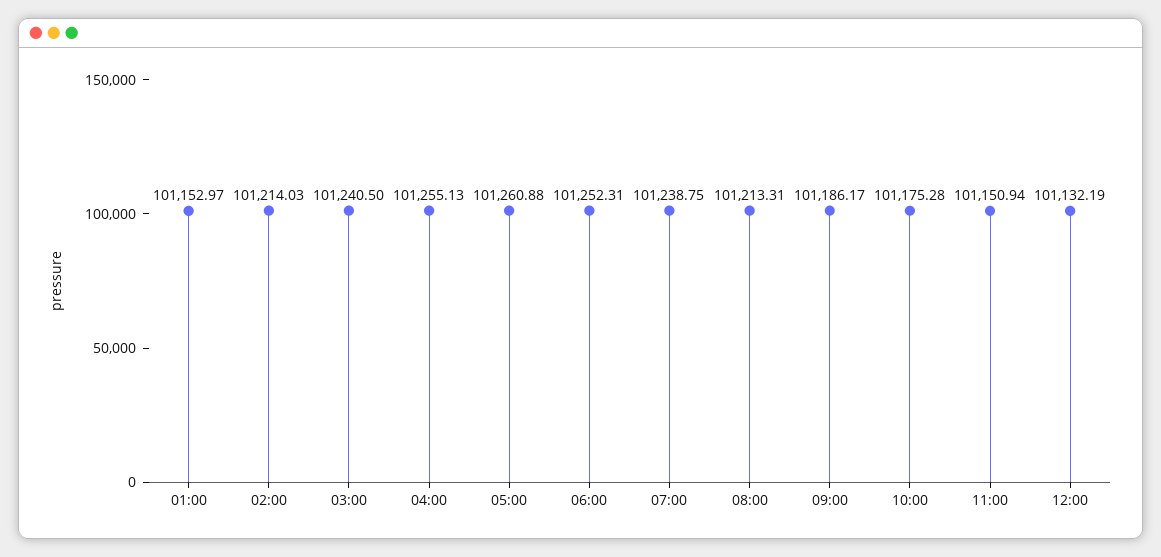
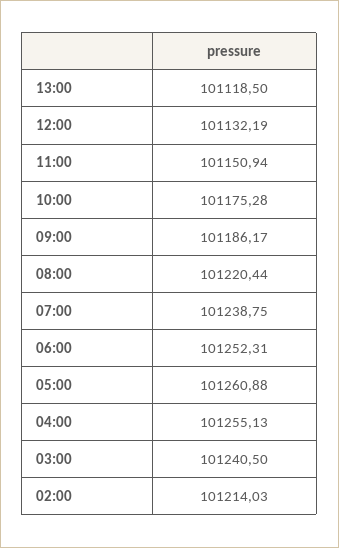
01:00: 101152.97 -> none
08:00: 101213.31 -> 101220.44
13:00: none -> 101118.5

